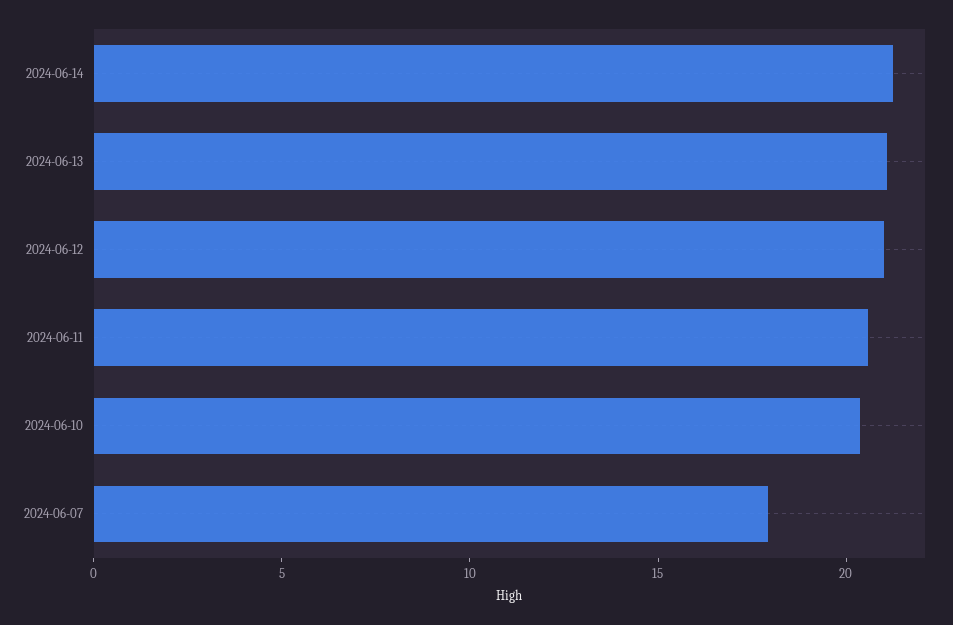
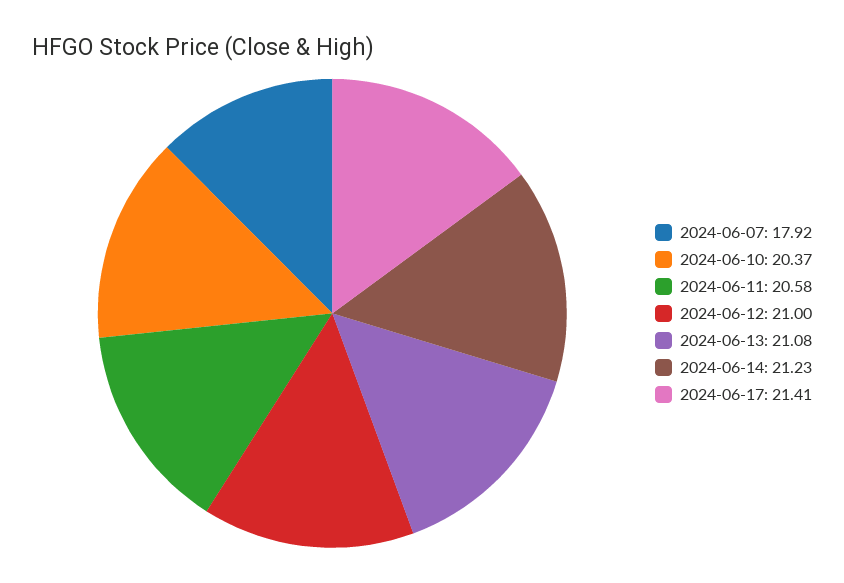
2024-06-17: none -> 21.41

